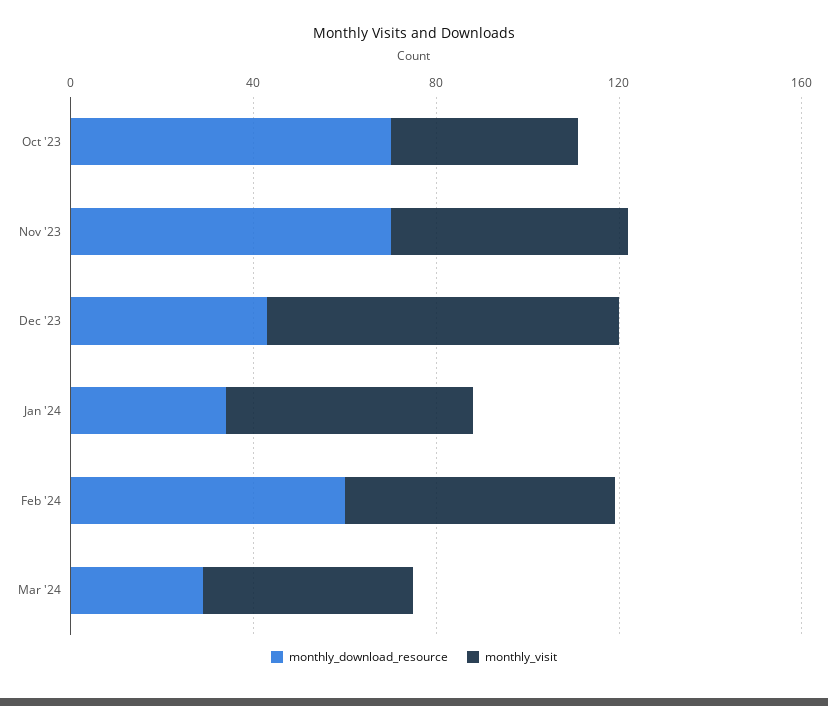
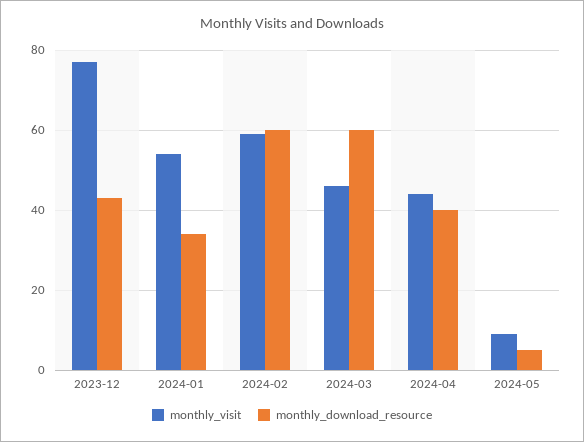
monthly_download_resource, Oct '23: 70 -> none
monthly_visit, Oct '23: 40 -> none
monthly_download_resource, Nov '23: 70 -> none
monthly_visit, Nov '23: 50 -> none
monthly_download_resource, Mar '24: 30 -> 60
monthly_visit, 2024-04: none -> 45
monthly_download_resource, 2024-04: none -> 40
monthly_visit, 2024-05: none -> 10
monthly_download_resource, 2024-05: none -> 5

